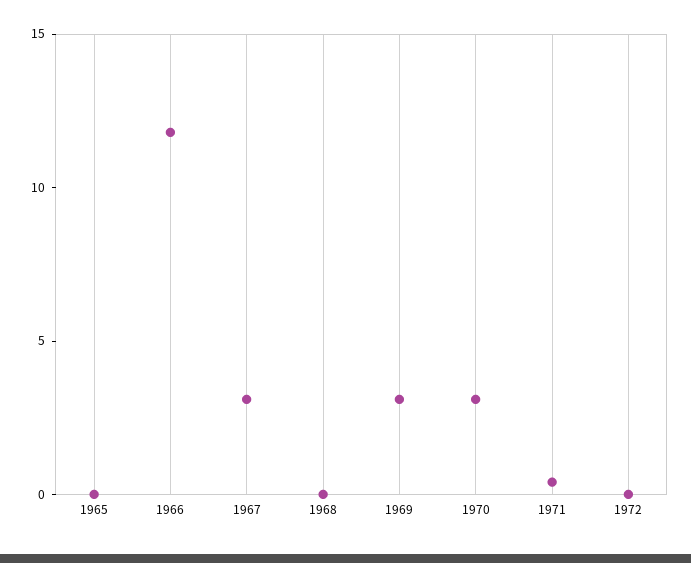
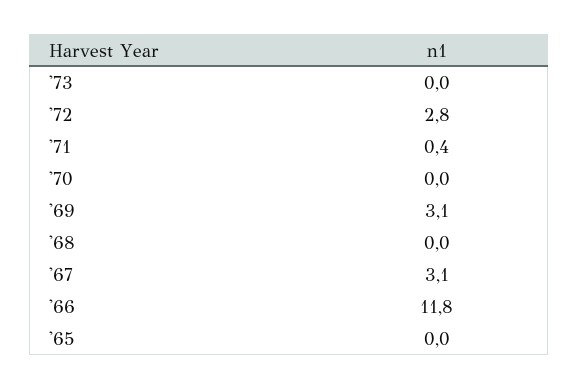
1970: 3 -> 0
1972: 0 -> 2.8
'73: none -> 0

